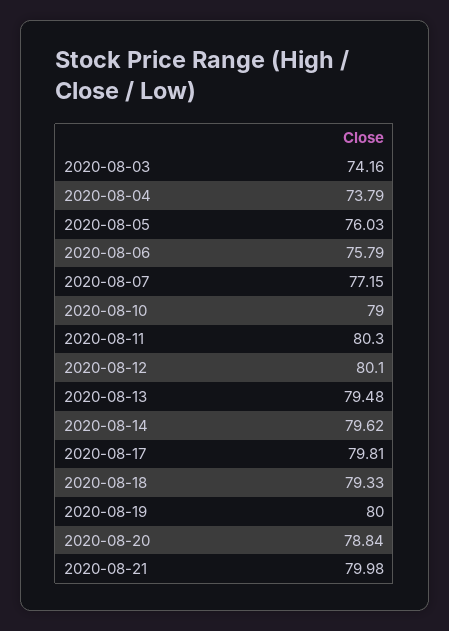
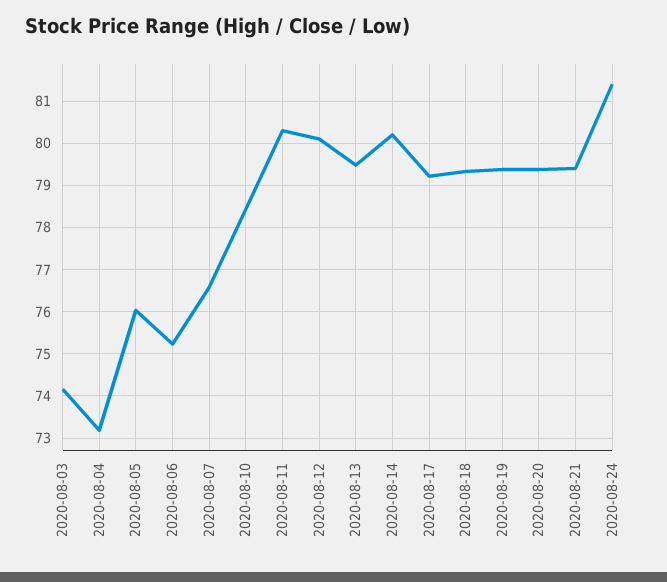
2020-08-04: 73.79 -> 73.2
2020-08-06: 75.79 -> 75.2
2020-08-07: 77.15 -> 76.6
2020-08-10: 79 -> 78.4
2020-08-14: 79.62 -> 80.2
2020-08-17: 79.81 -> 79.2
2020-08-19: 80 -> 79.4
2020-08-20: 78.84 -> 79.4
2020-08-21: 79.98 -> 79.4
2020-08-24: none -> 81.4

